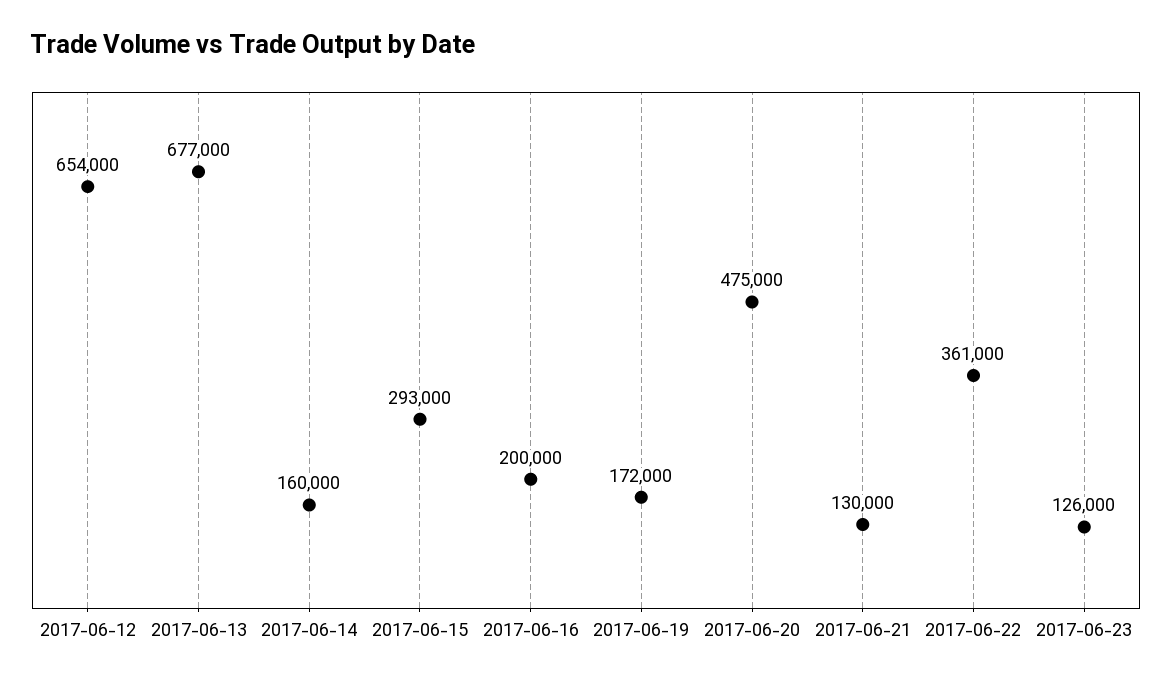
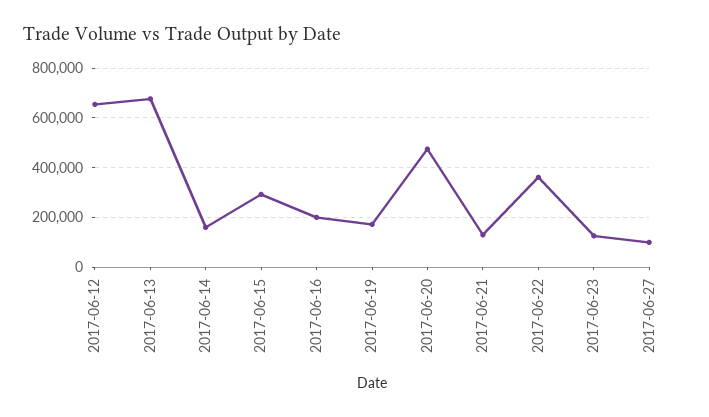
2017-06-27: none -> 100000

